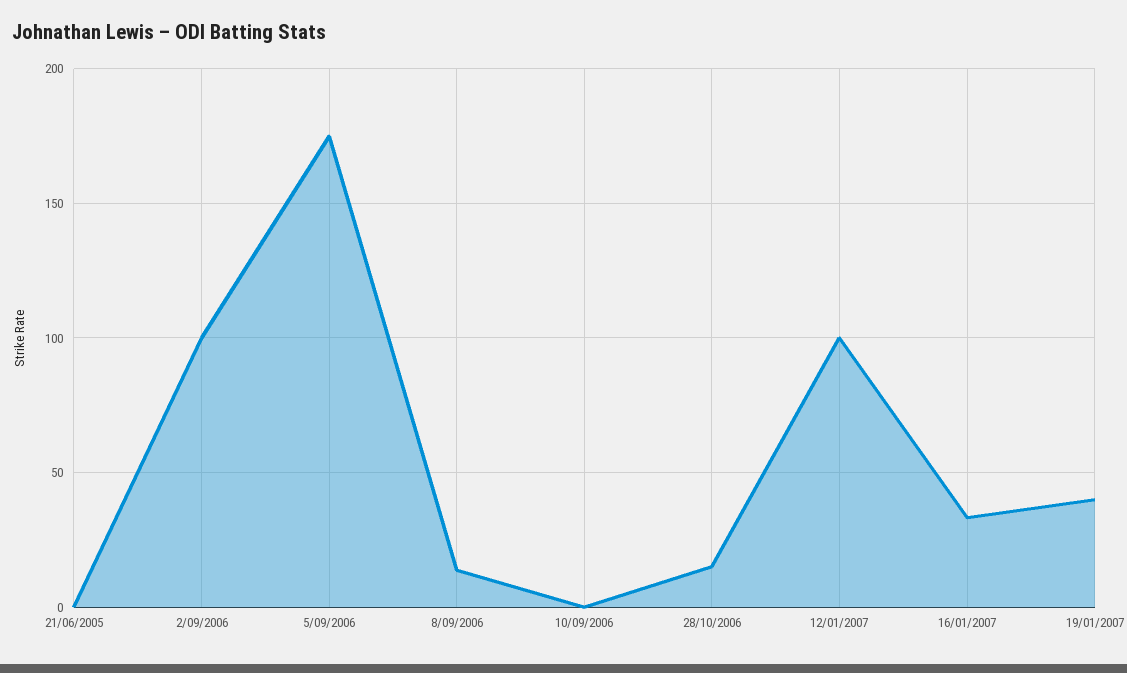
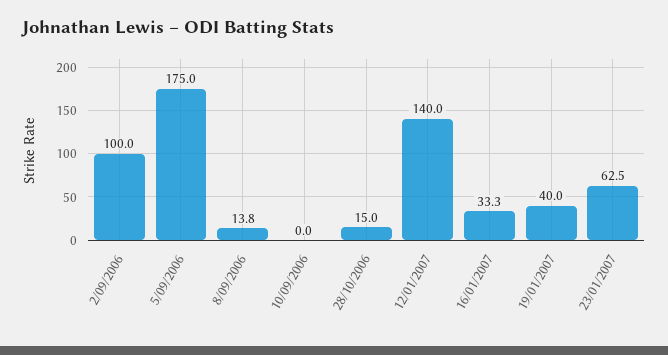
21/06/2005: 0 -> none
12/01/2007: 100 -> 140
23/01/2007: none -> 62.5

